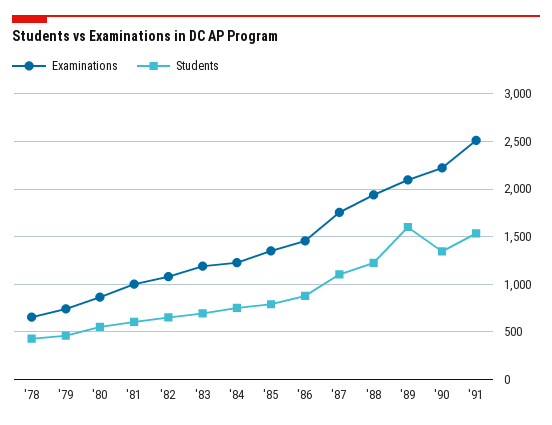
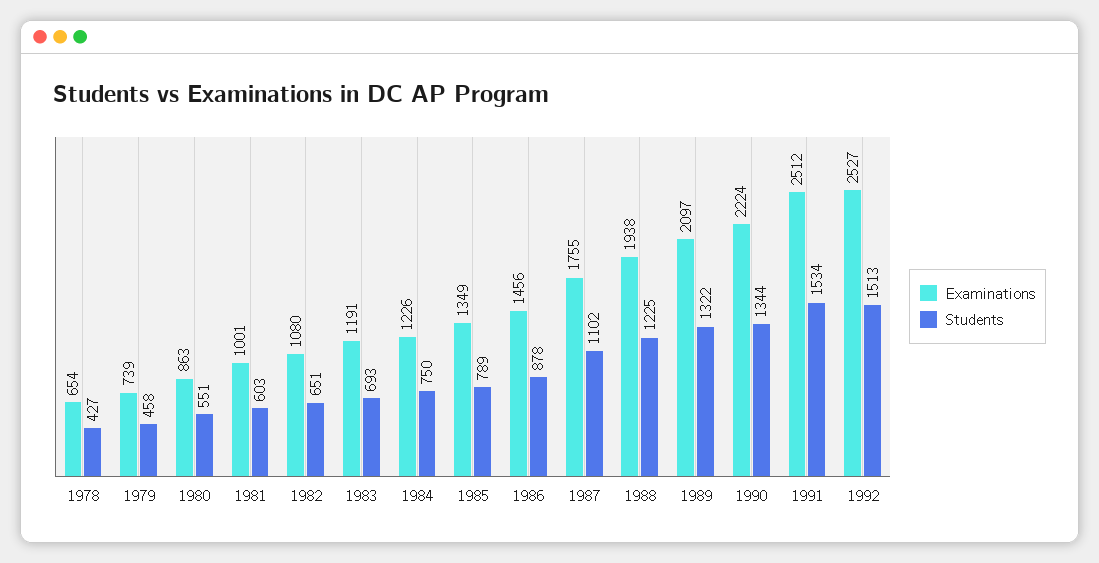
Students, '89: 1600 -> 1322
Examinations, 1992: none -> 2527
Students, 1992: none -> 1513

